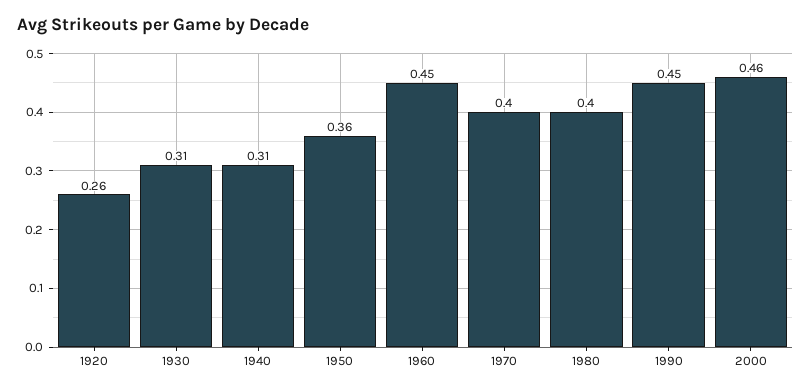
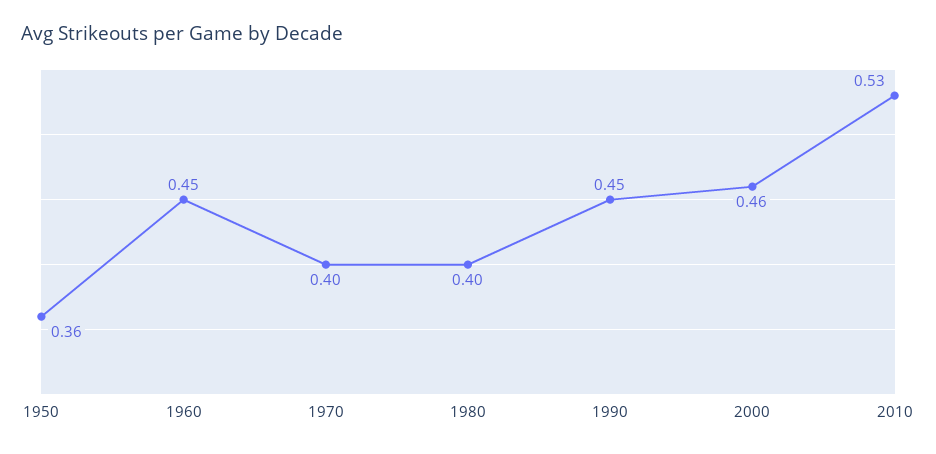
1920: 0.26 -> none
1930: 0.31 -> none
1940: 0.31 -> none
2010: none -> 0.53

